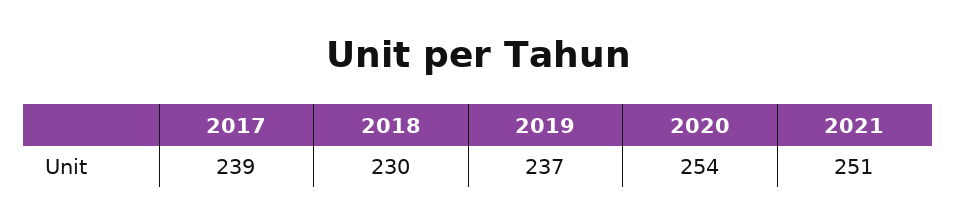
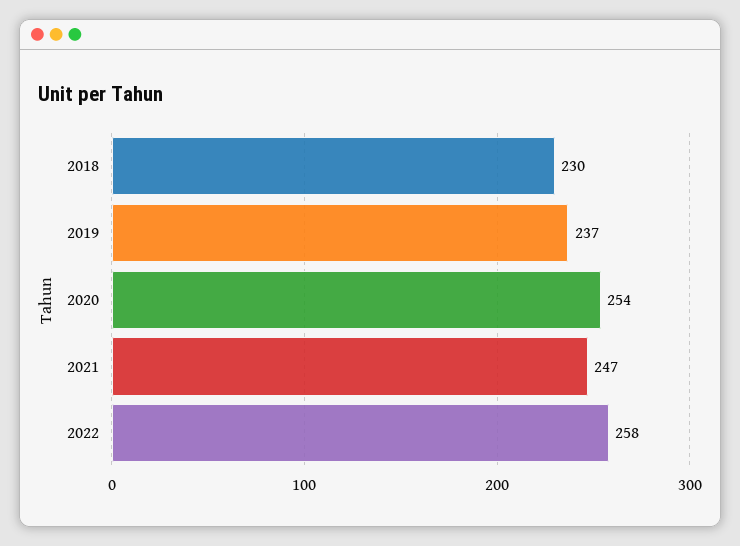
2017: 239 -> none
2021: 251 -> 247
2022: none -> 258

